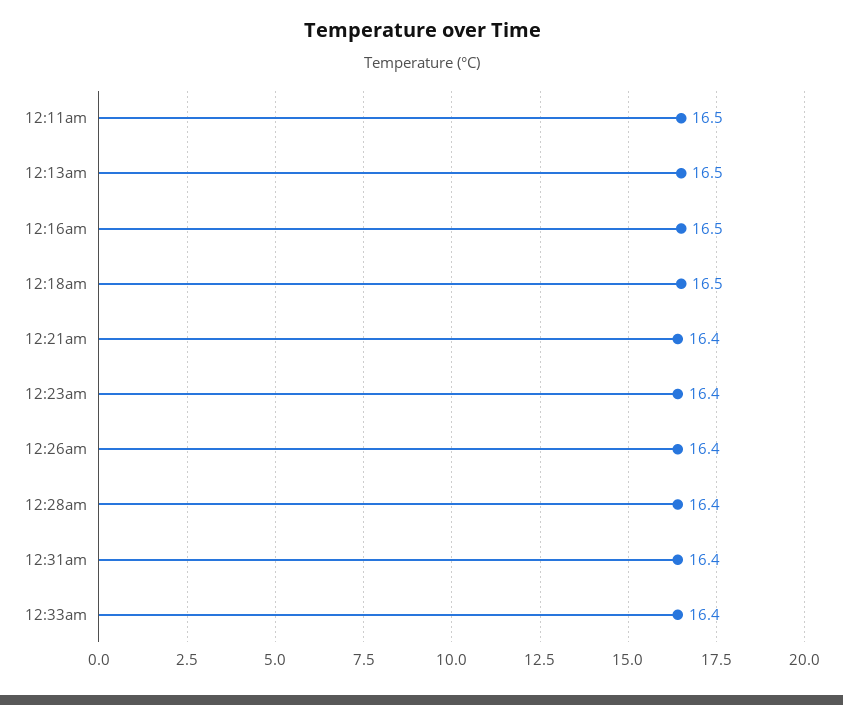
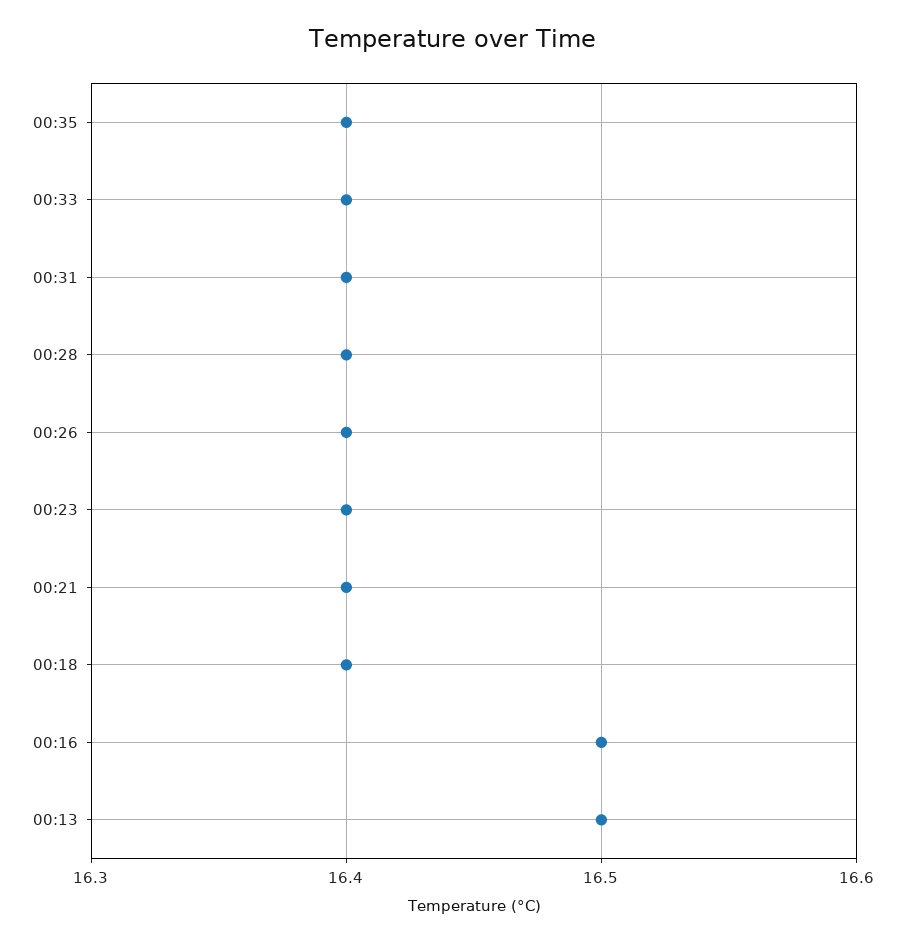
12:11am: 16.5 -> none
12:18am: 16.5 -> 16.4
00:35: none -> 16.4

